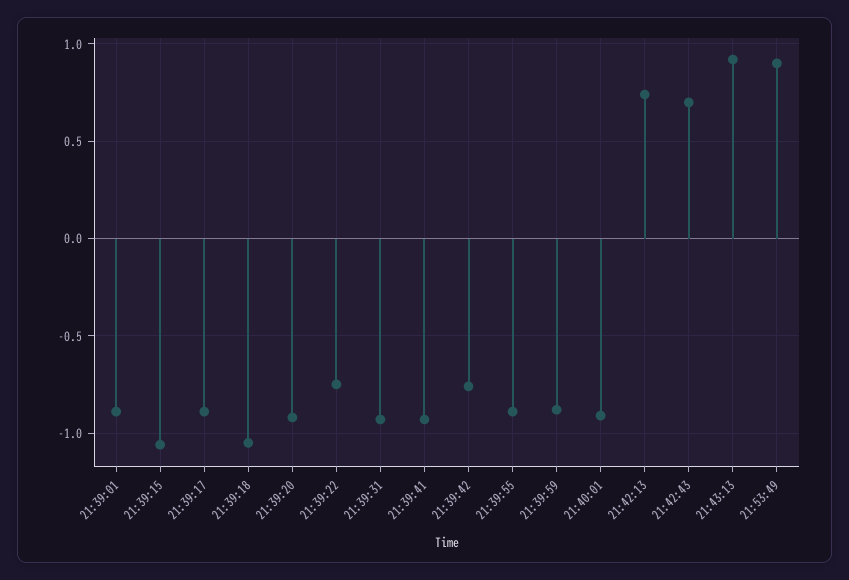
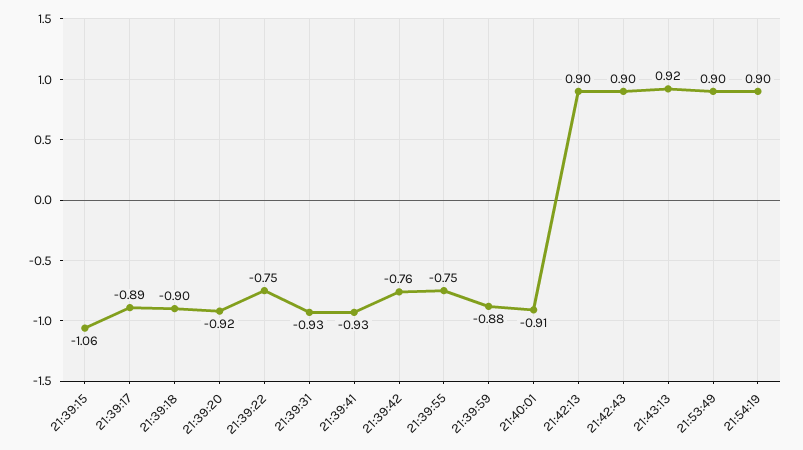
21:39:01: -0.9 -> none
21:39:18: -1.05 -> -0.9
21:39:55: -0.9 -> -0.75
21:42:13: 0.75 -> 0.9
21:42:43: 0.7 -> 0.9
21:54:19: none -> 0.9

